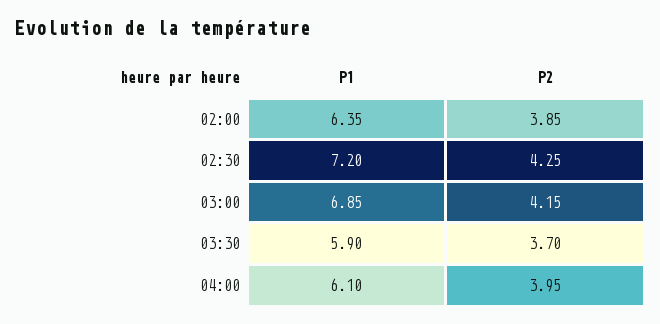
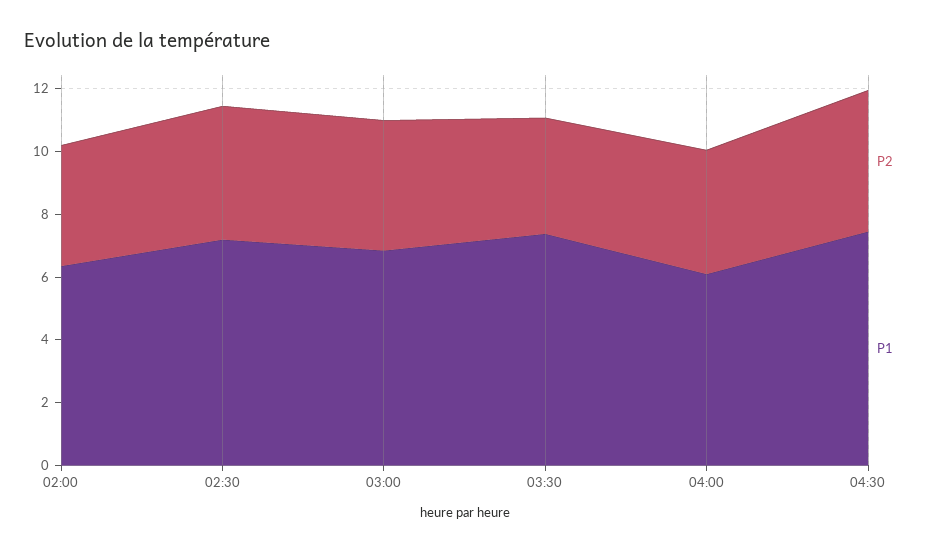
P1, 03:30: 5.9 -> 7.5
P2, 04:30: none -> 4.5
P1, 04:30: none -> 7.5

